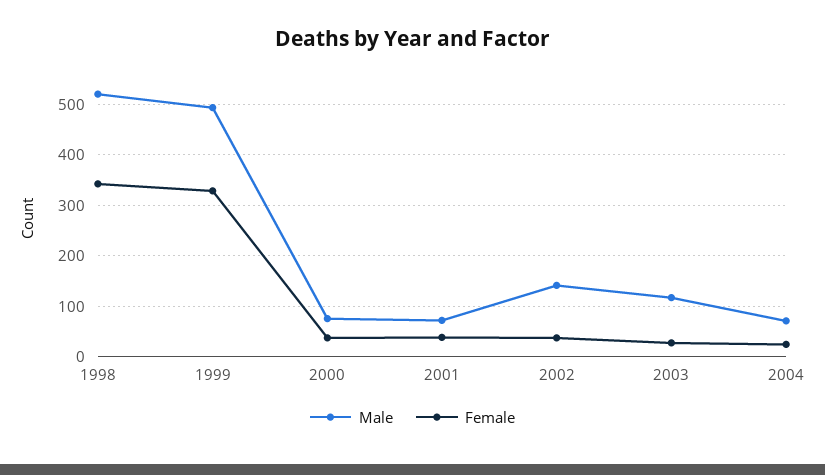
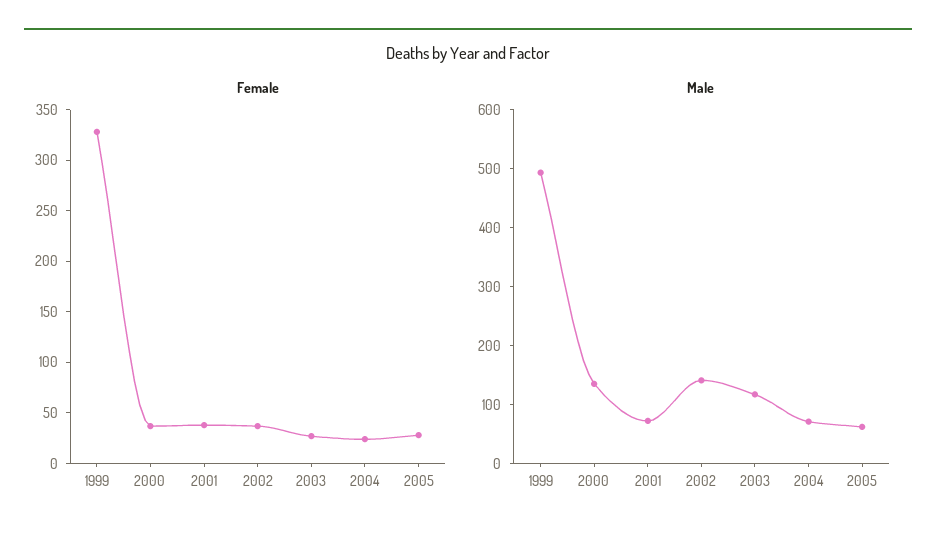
Male, 1998: 520 -> none
Female, 1998: 340 -> none
Male, 2000: 80 -> 140
Female, 2005: none -> 30
Male, 2005: none -> 60

